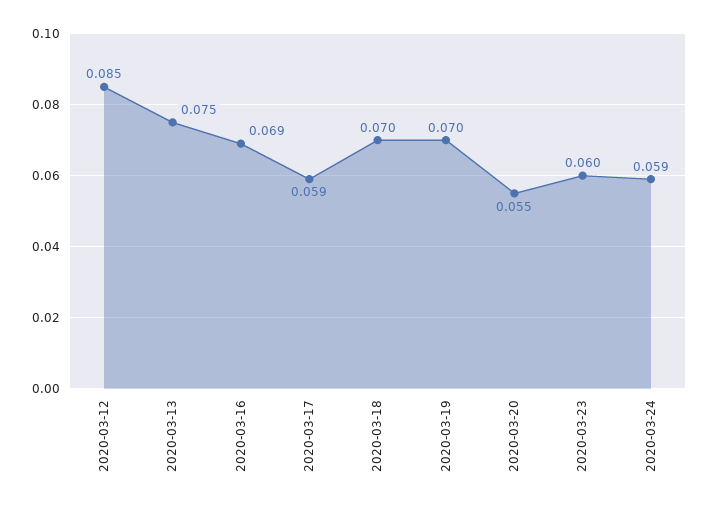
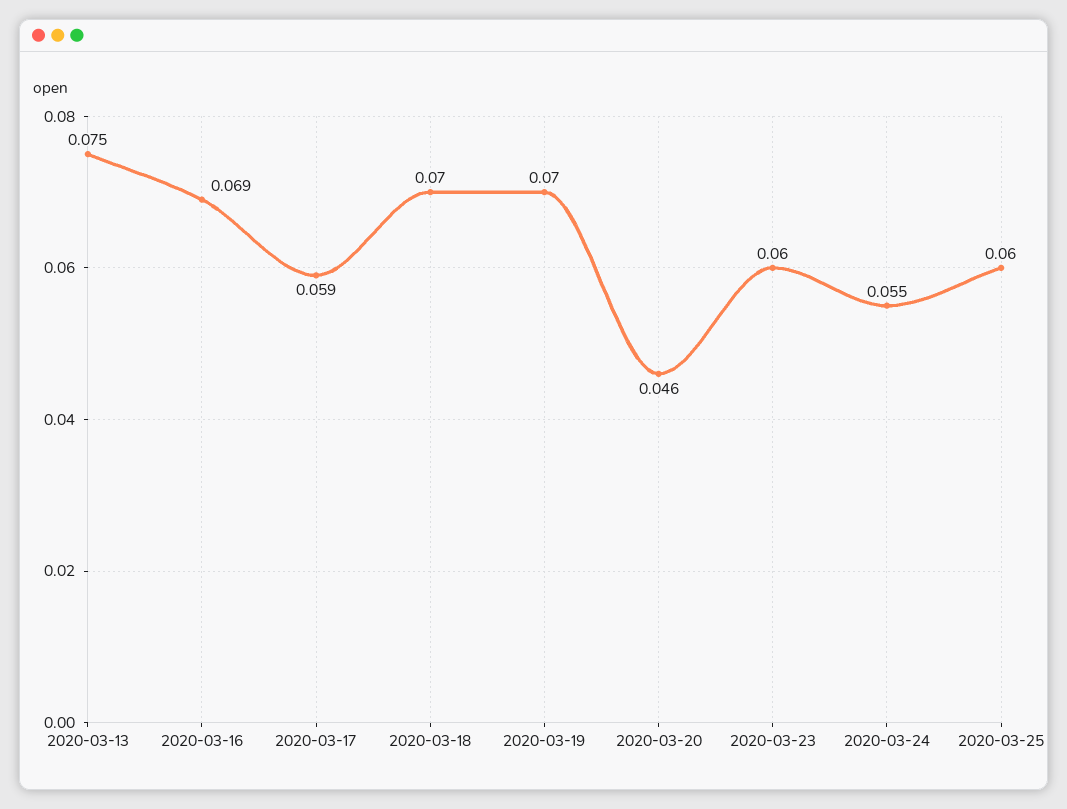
2020-03-12: 0.085 -> none
2020-03-20: 0.055 -> 0.046
2020-03-24: 0.059 -> 0.055
2020-03-25: none -> 0.06

